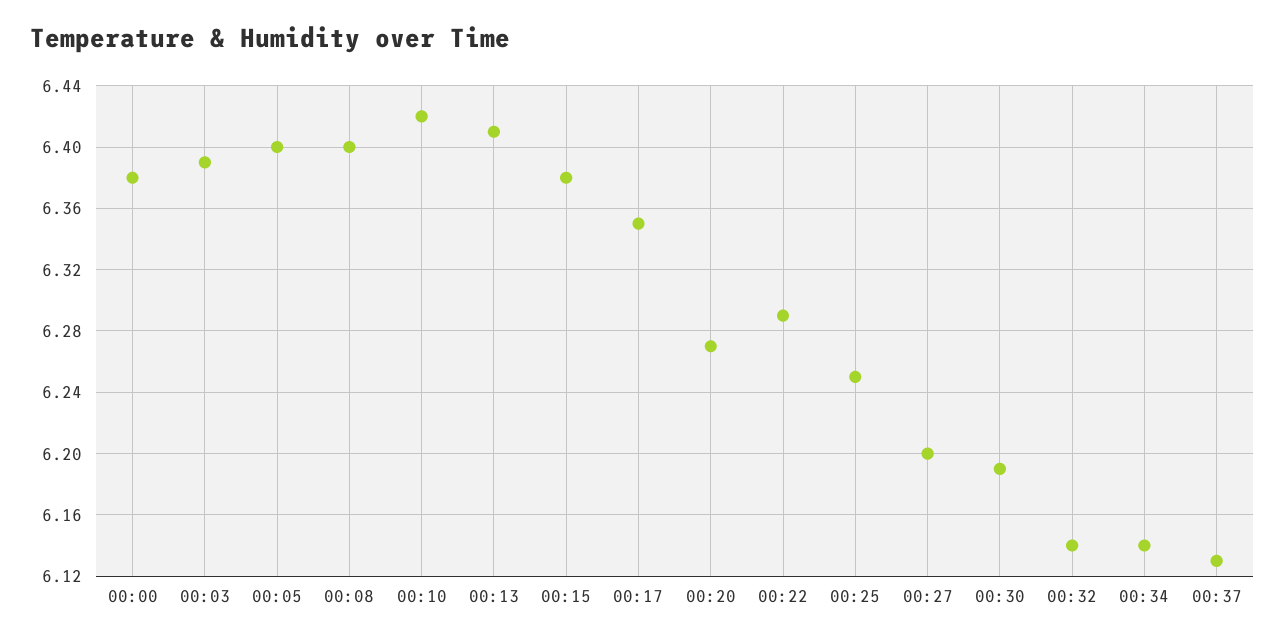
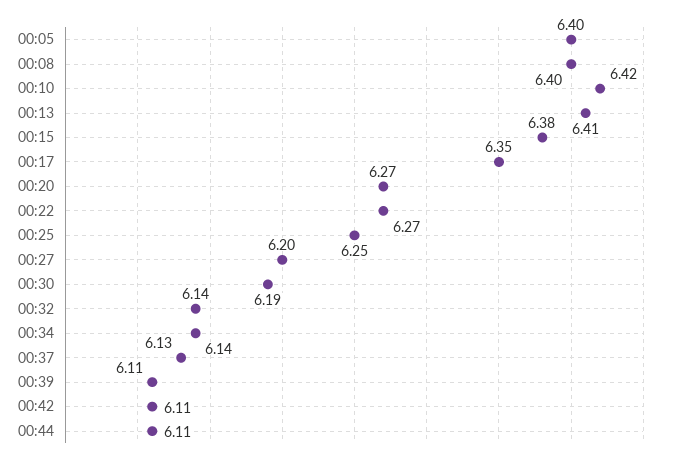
00:00: 6.38 -> none
00:03: 6.39 -> none
00:22: 6.29 -> 6.27
00:39: none -> 6.11
00:42: none -> 6.11
00:44: none -> 6.11

